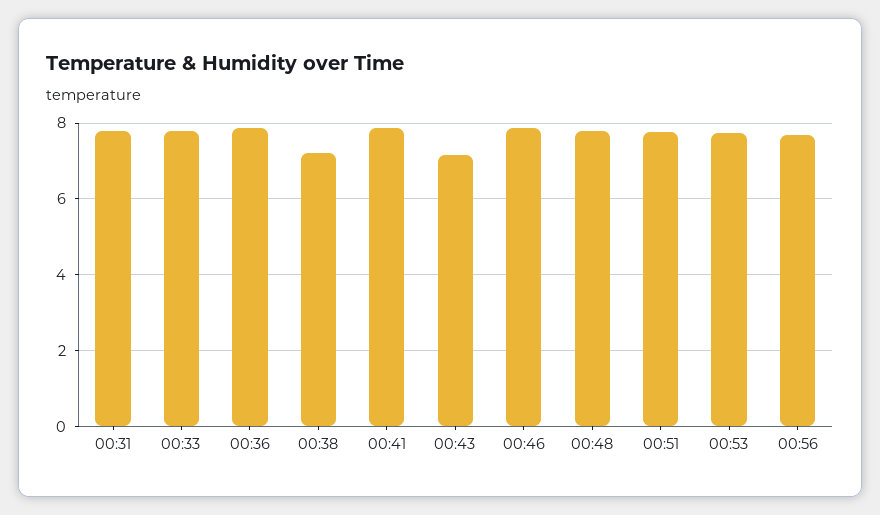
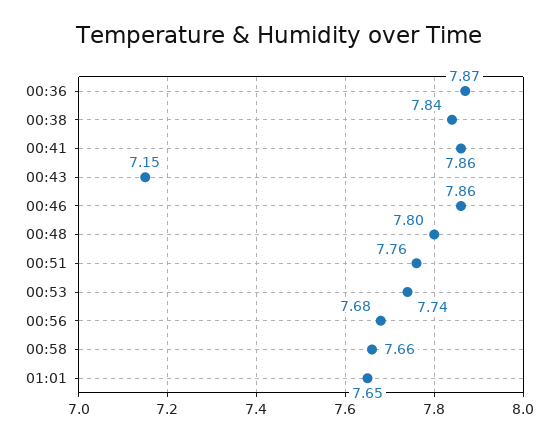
00:31: 7.8 -> none
00:33: 7.8 -> none
00:38: 7.2 -> 7.84
00:58: none -> 7.66
01:01: none -> 7.65

